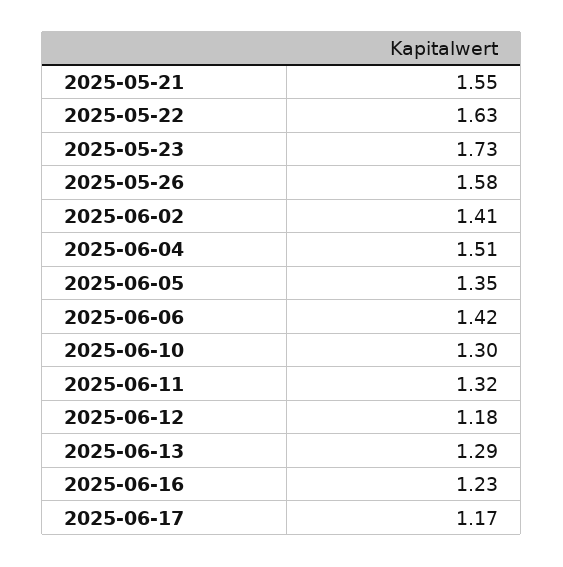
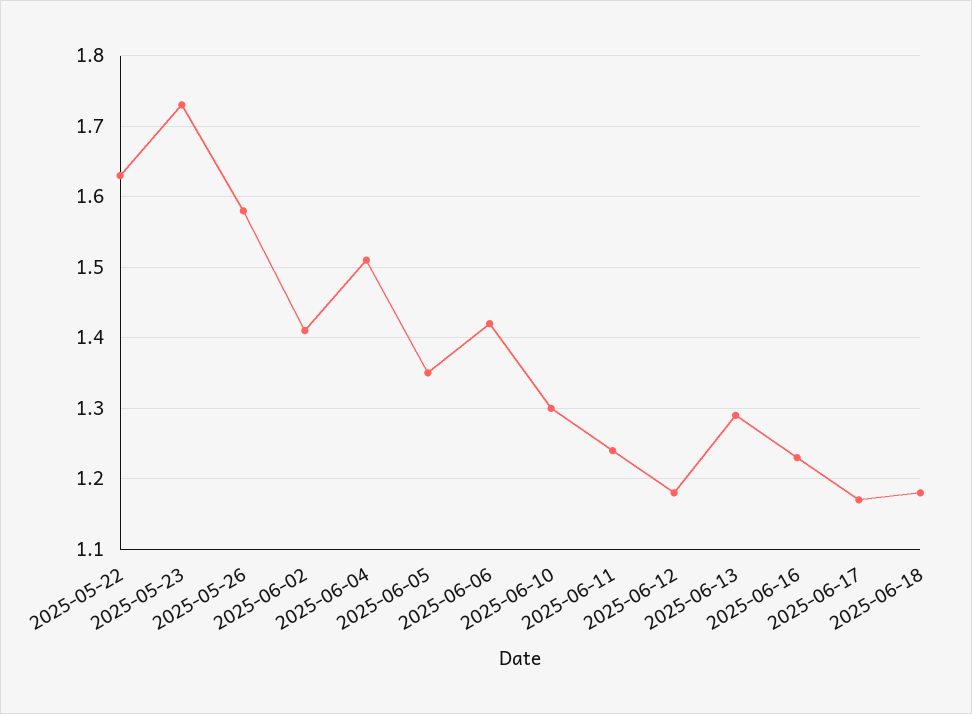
2025-05-21: 1.55 -> none
2025-06-11: 1.32 -> 1.24
2025-06-18: none -> 1.18

